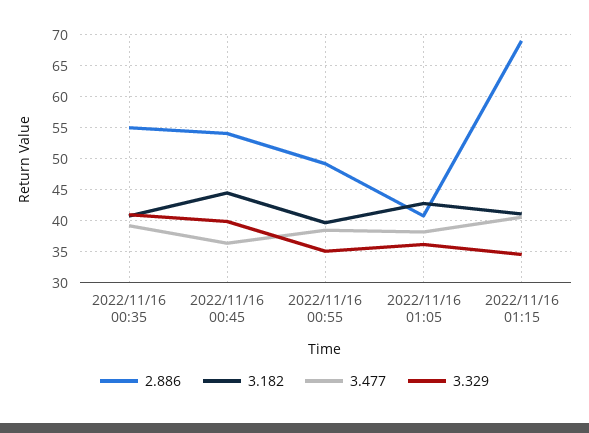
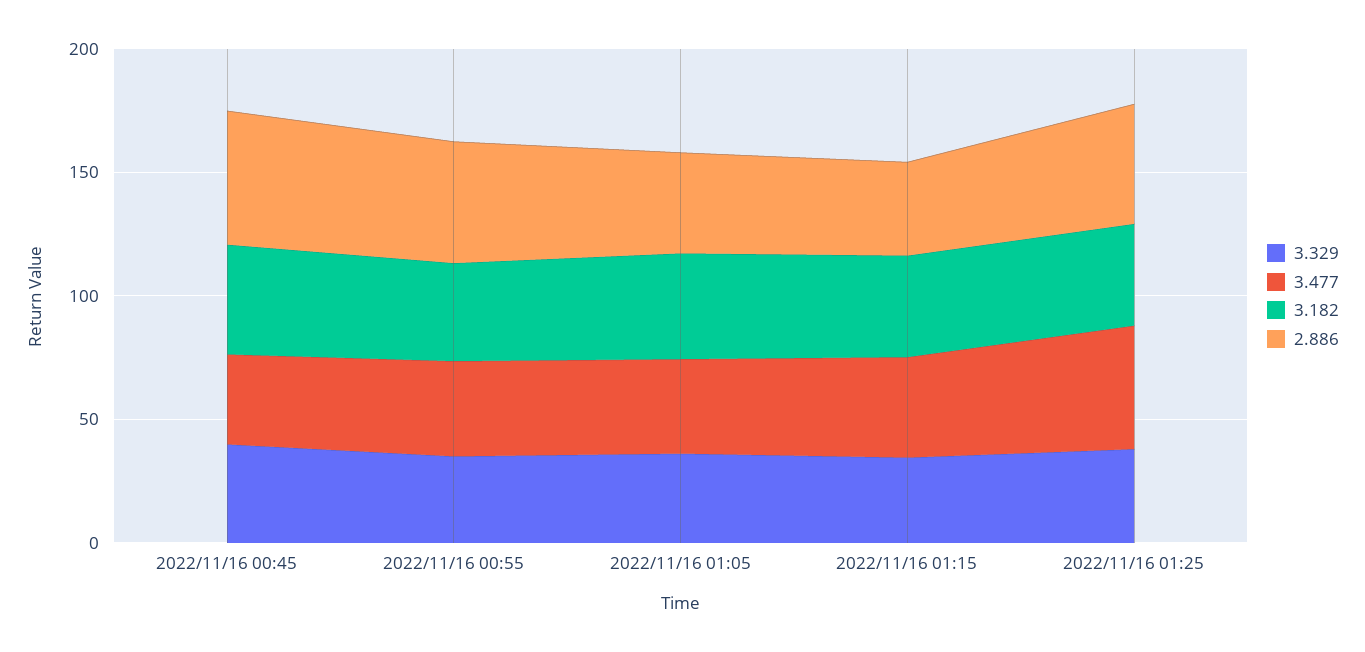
2.886, 2022/11/16 00:35: 55 -> none
3.182, 2022/11/16 00:35: 41 -> none
3.477, 2022/11/16 00:35: 39 -> none
3.329, 2022/11/16 00:35: 41 -> none
2.886, 2022/11/16 01:15: 69 -> 40
3.329, 2022/11/16 01:25: none -> 40
3.477, 2022/11/16 01:25: none -> 50
3.182, 2022/11/16 01:25: none -> 40
2.886, 2022/11/16 01:25: none -> 50

